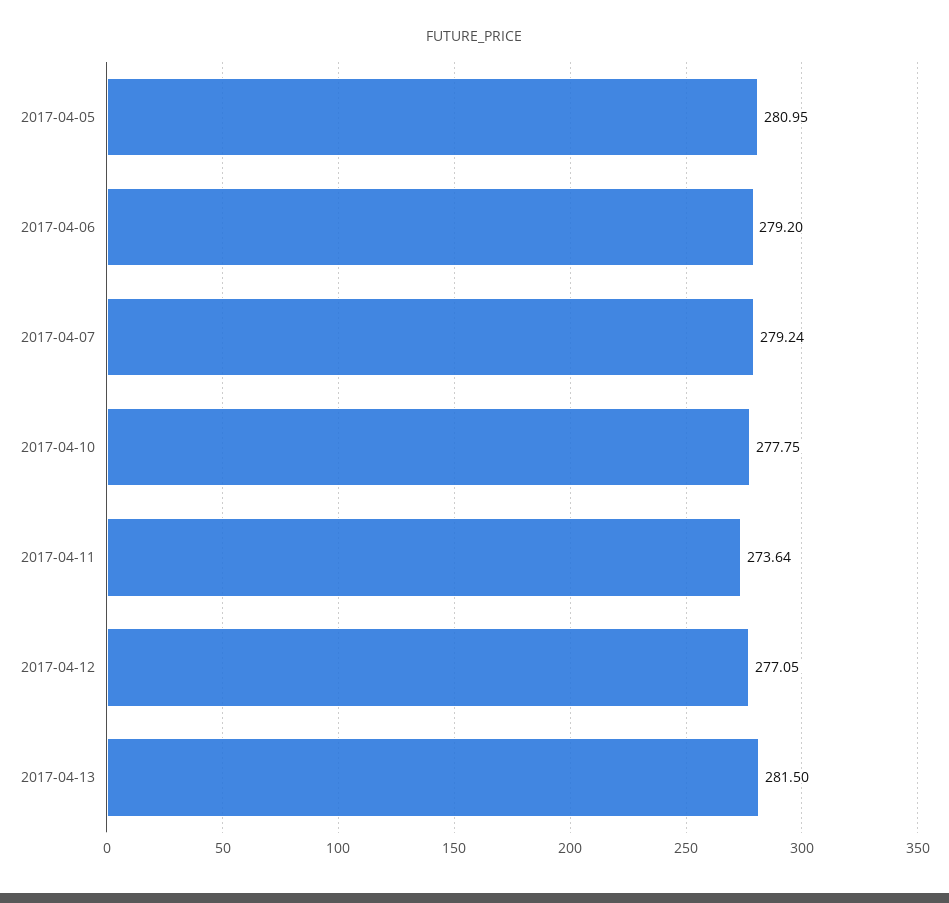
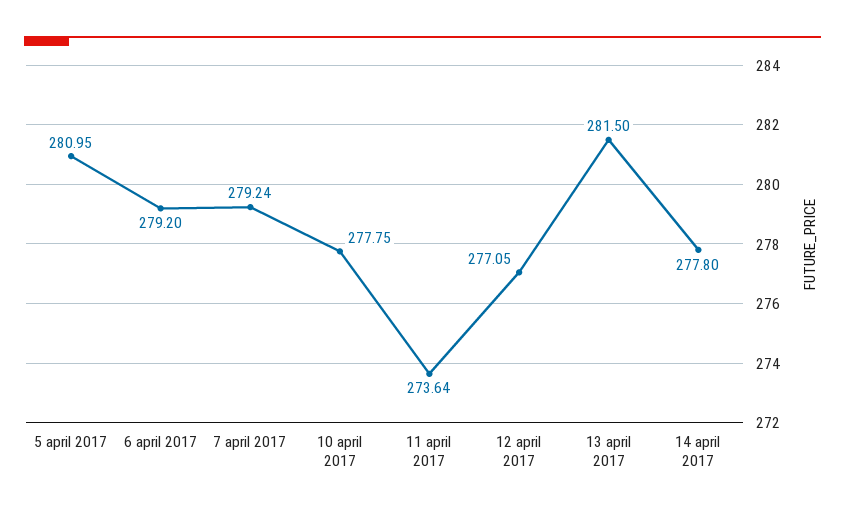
14 april 2017: none -> 277.8

